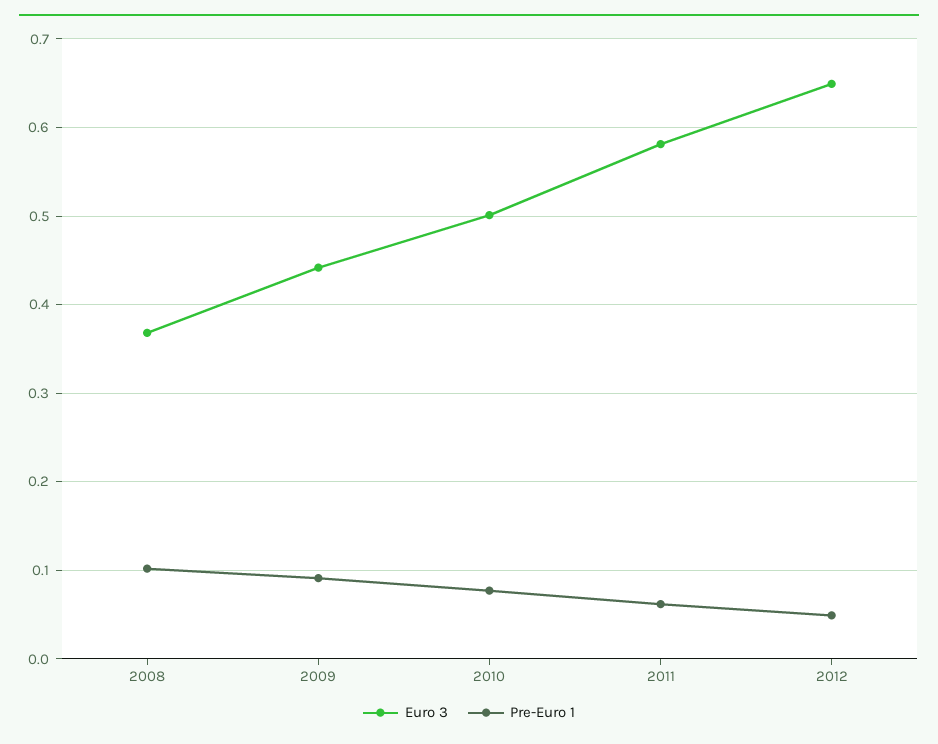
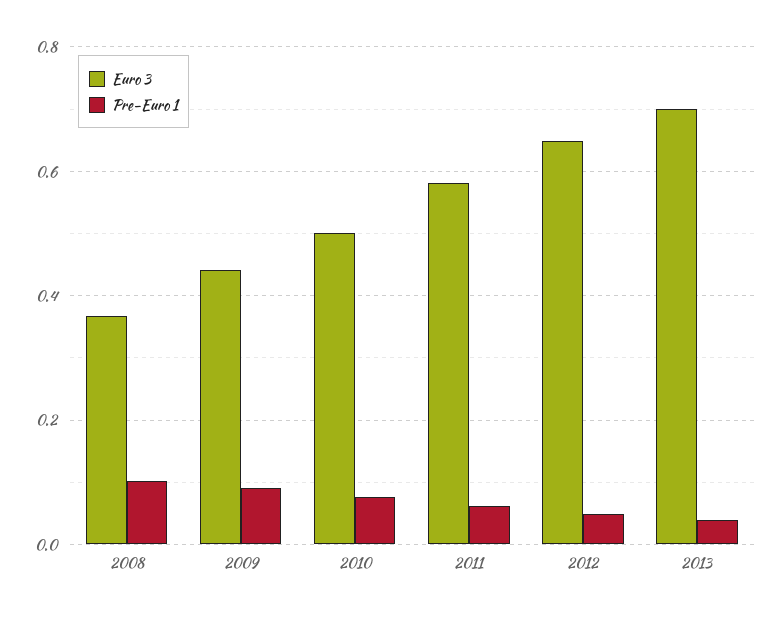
Euro 3, 2013: none -> 0.7
Pre-Euro 1, 2013: none -> 0.04

